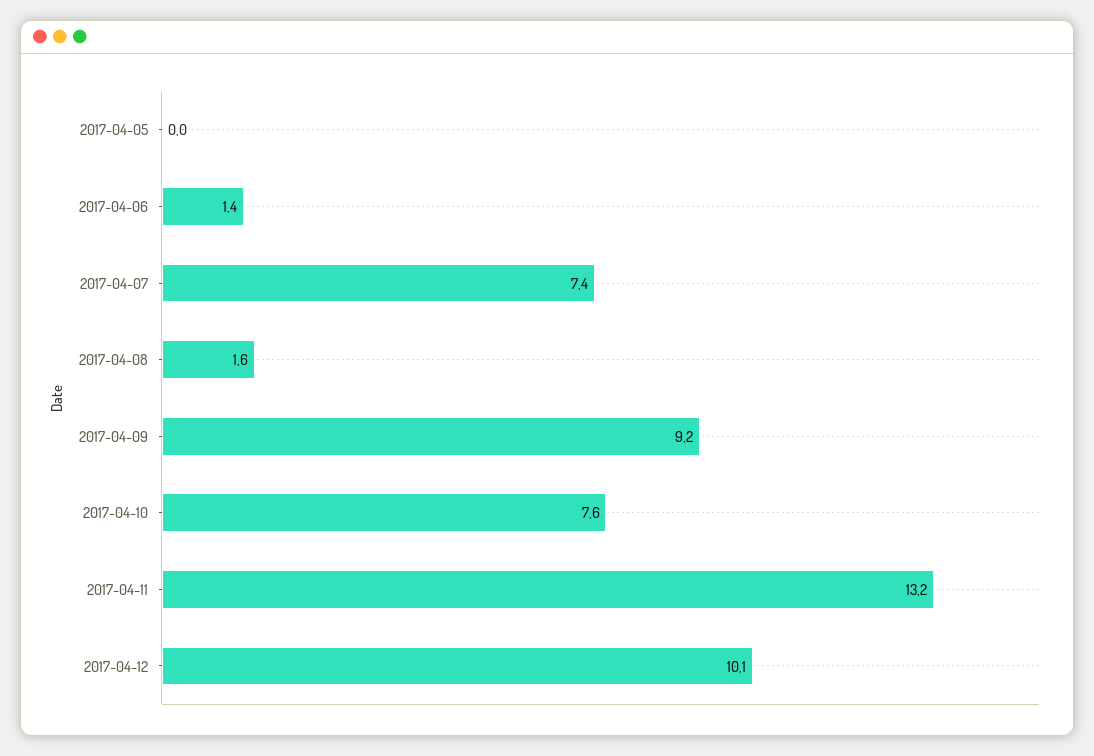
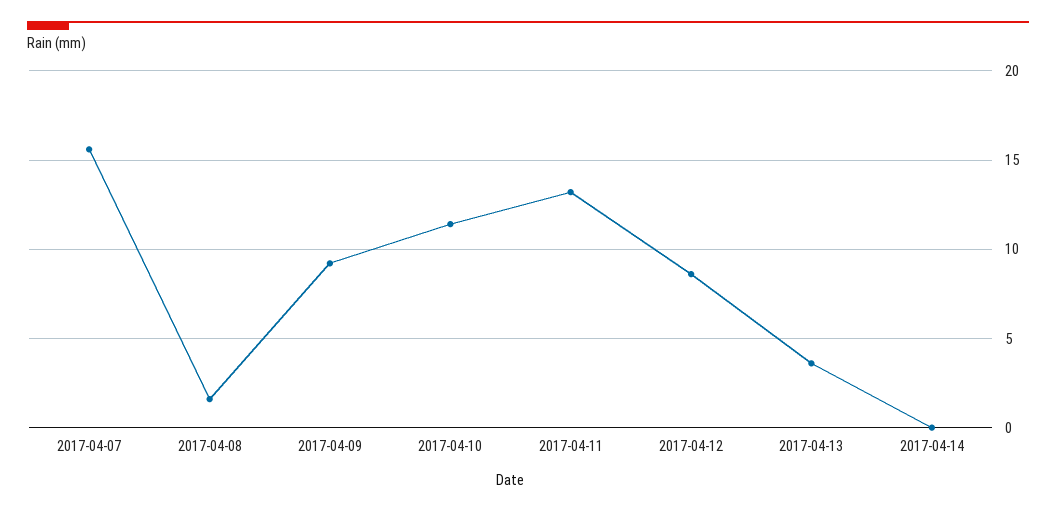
2017-04-05: 0 -> none
2017-04-06: 1.4 -> none
2017-04-07: 7.4 -> 15.5
2017-04-10: 7.6 -> 11.5
2017-04-12: 10.1 -> 8.5
2017-04-13: none -> 3.5
2017-04-14: none -> 0

